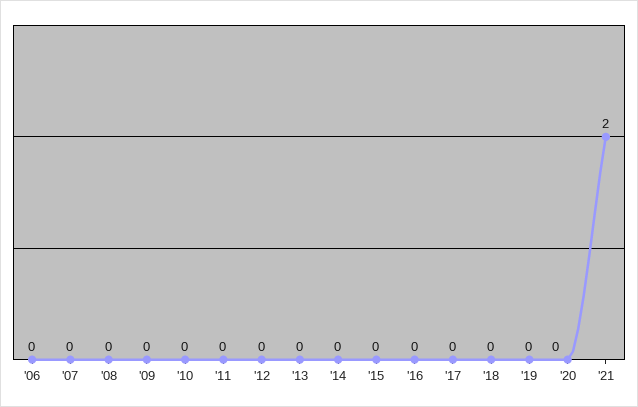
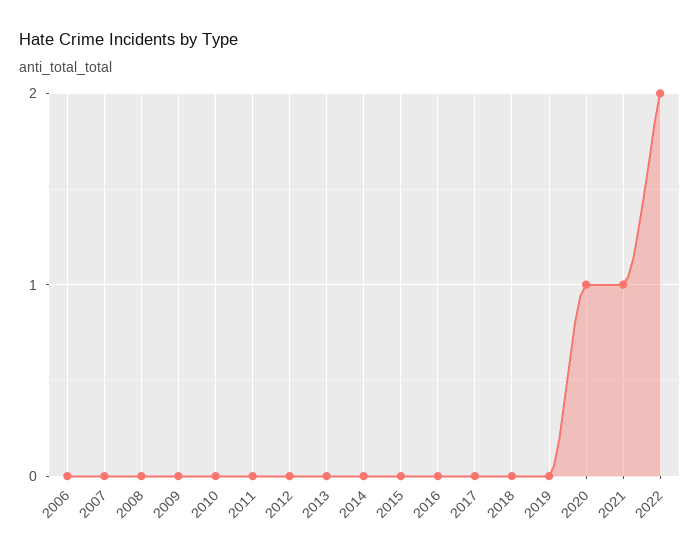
'20: 0 -> 1
'21: 2 -> 1
2022: none -> 2

